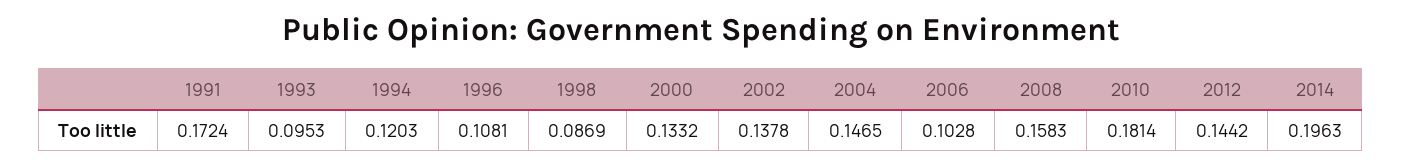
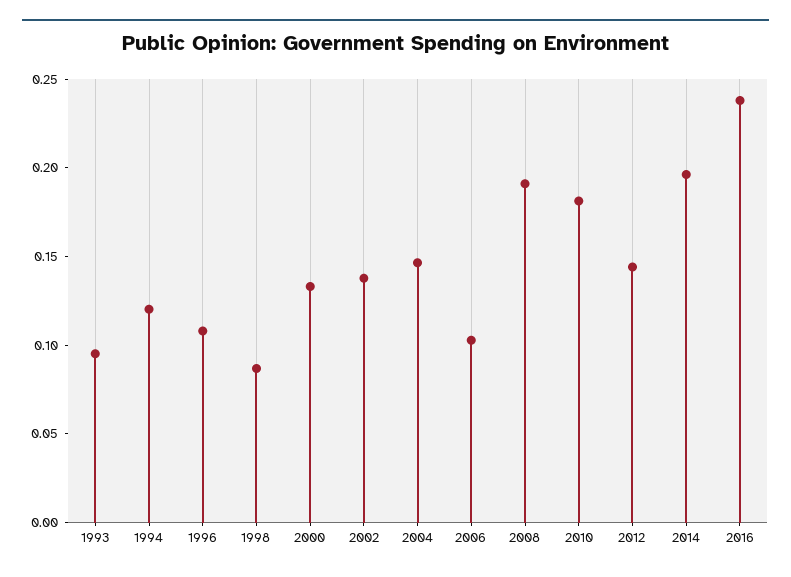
1991: 0.1724 -> none
2008: 0.1583 -> 0.19
2016: none -> 0.24

